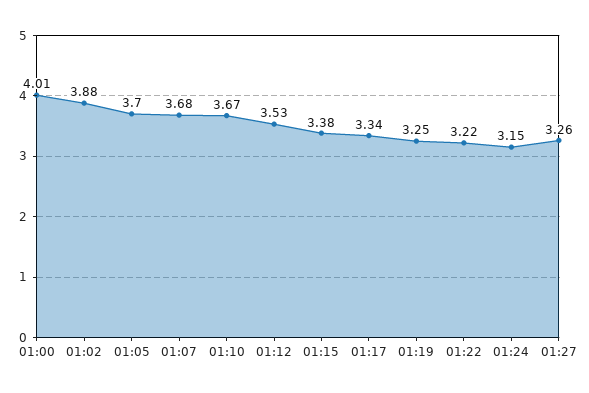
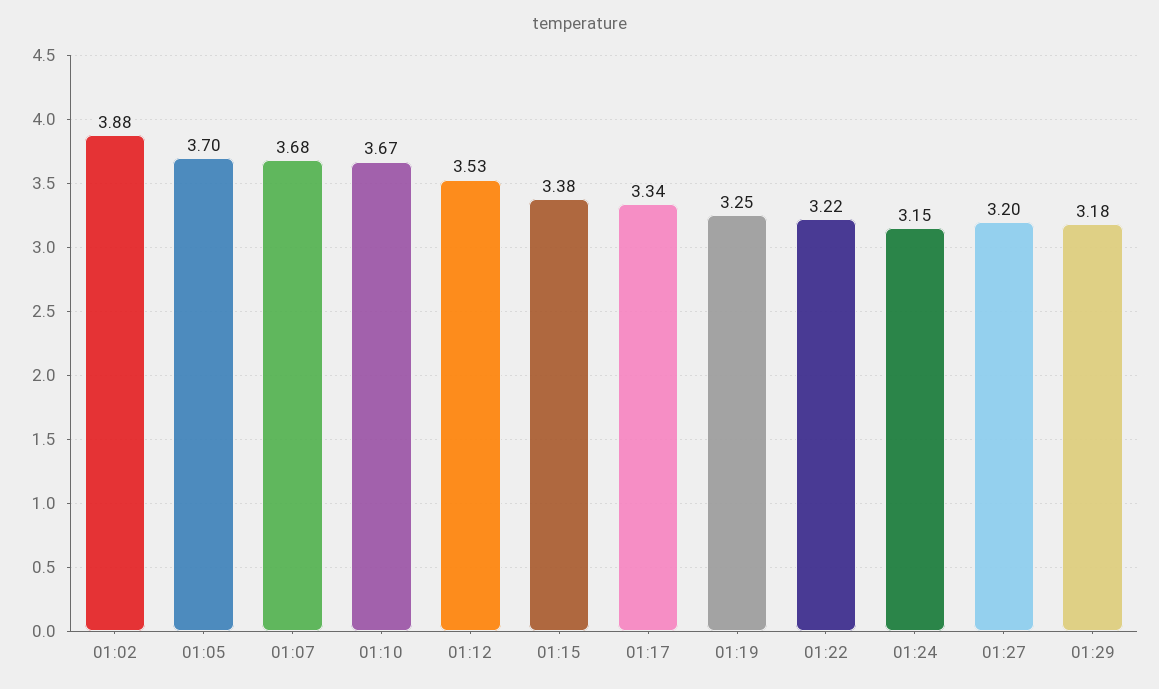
01:00: 4.01 -> none
01:27: 3.26 -> 3.2
01:29: none -> 3.18

